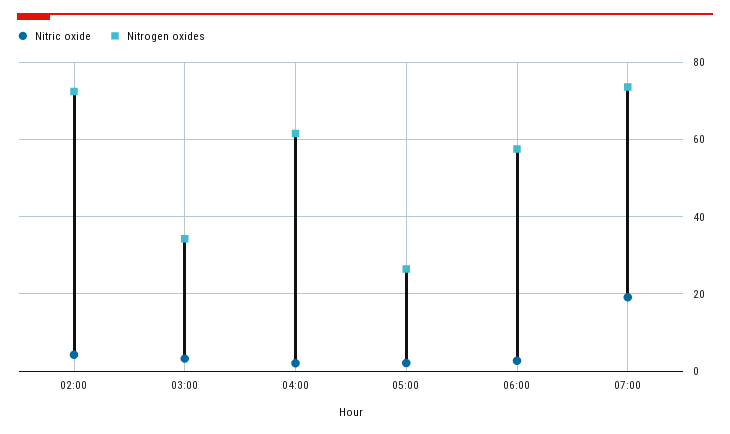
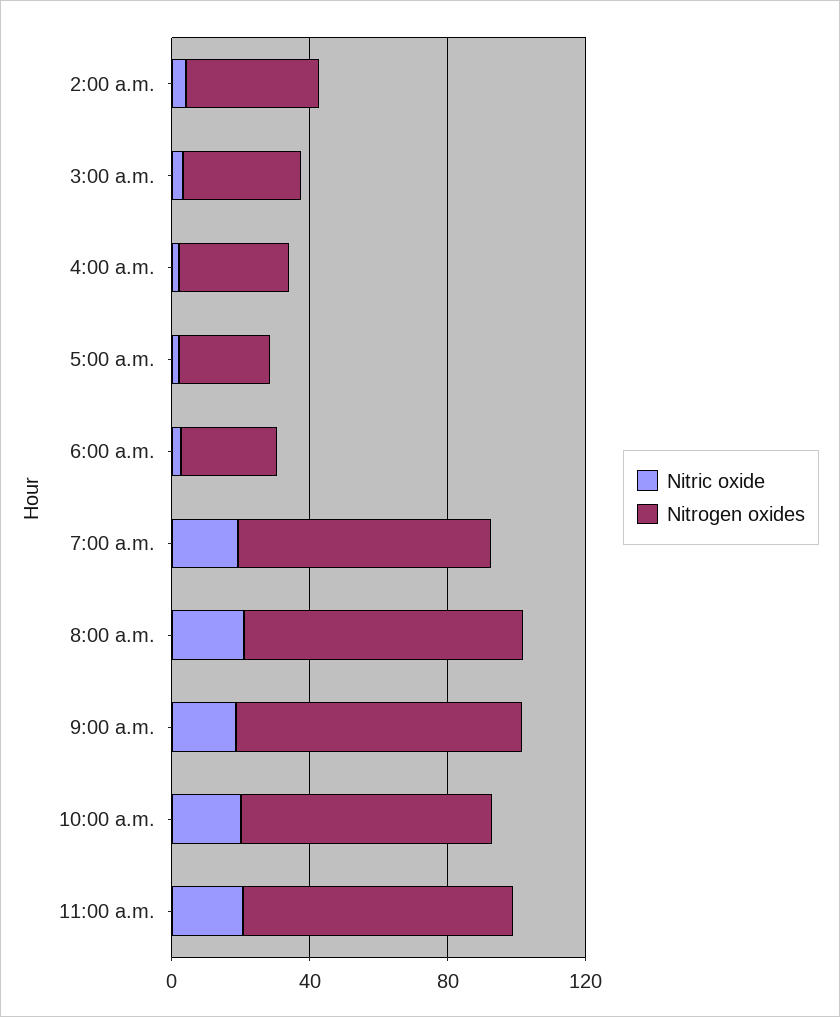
Nitrogen oxides, 02:00: 72 -> 40
Nitrogen oxides, 04:00: 62 -> 30
Nitrogen oxides, 06:00: 58 -> 30
Nitric oxide, 8:00 a.m.: none -> 20
Nitrogen oxides, 8:00 a.m.: none -> 80
Nitric oxide, 9:00 a.m.: none -> 20
Nitrogen oxides, 9:00 a.m.: none -> 80
Nitric oxide, 10:00 a.m.: none -> 20
Nitrogen oxides, 10:00 a.m.: none -> 70
Nitric oxide, 11:00 a.m.: none -> 20
Nitrogen oxides, 11:00 a.m.: none -> 80

